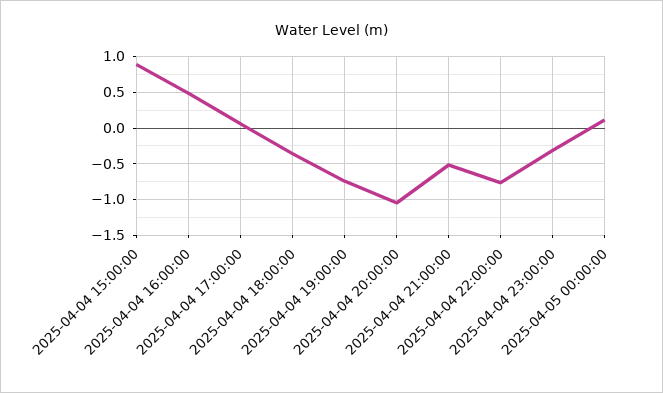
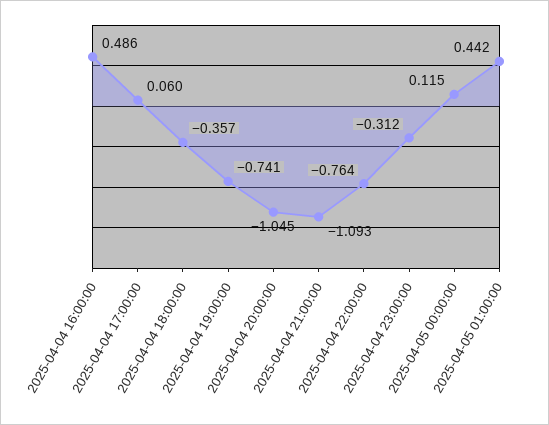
2025-04-04 15:00:00: 0.9 -> none
2025-04-04 21:00:00: -0.5 -> -1.093
2025-04-05 01:00:00: none -> 0.442

